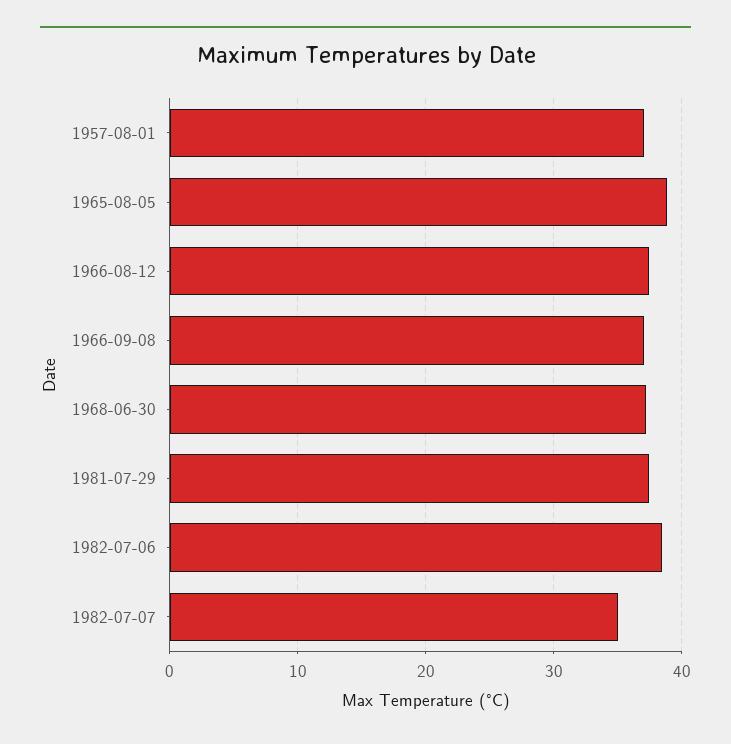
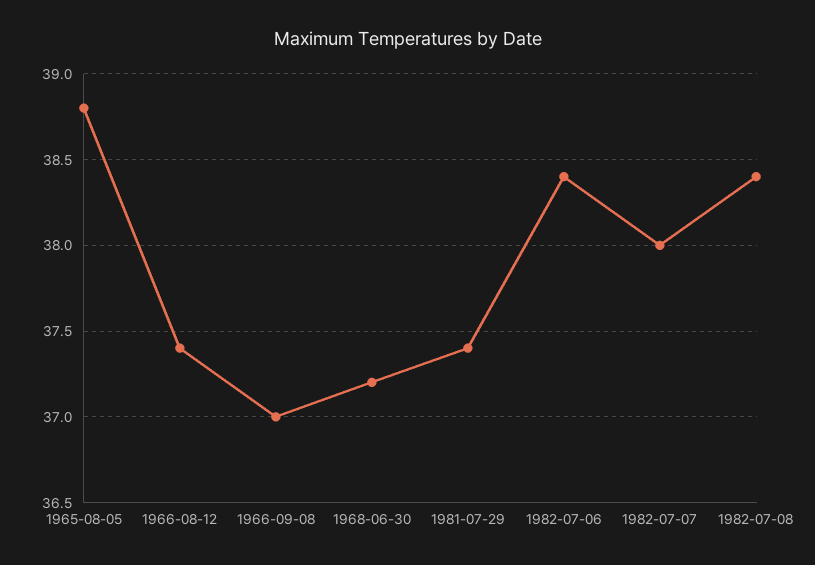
1957-08-01: 37 -> none
1982-07-07: 35 -> 38
1982-07-08: none -> 38.4

